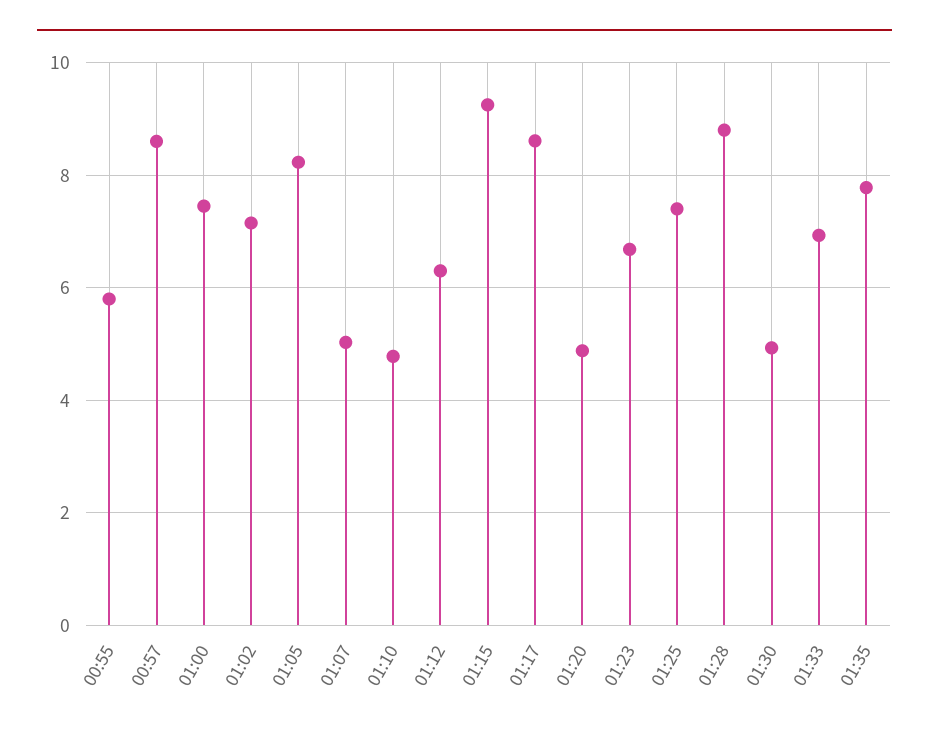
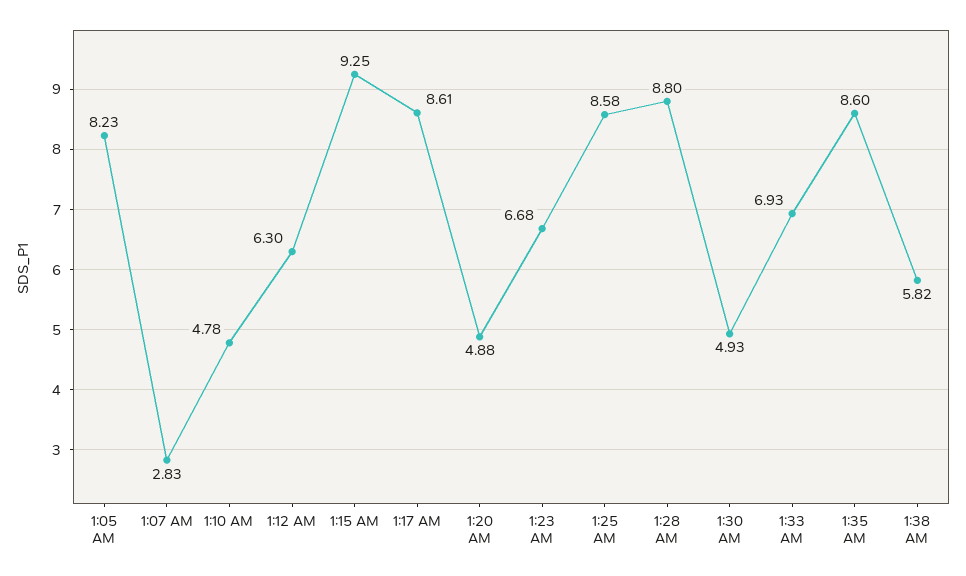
00:55: 5.8 -> none
00:57: 8.6 -> none
01:00: 7.4 -> none
01:02: 7.2 -> none
01:07: 5 -> 2.83
01:25: 7.4 -> 8.58
01:35: 7.8 -> 8.6
1:38 AM: none -> 5.82

